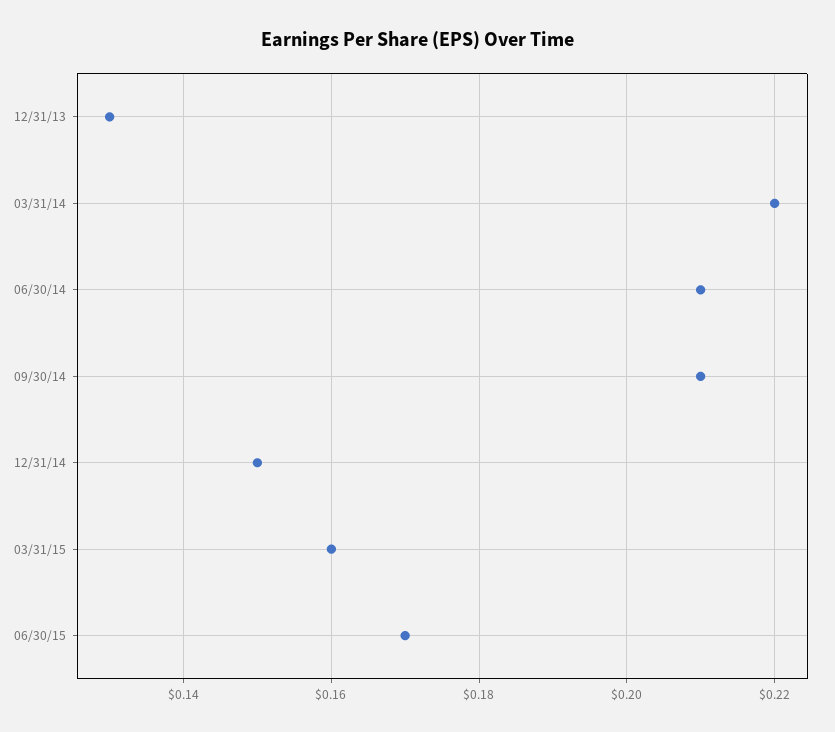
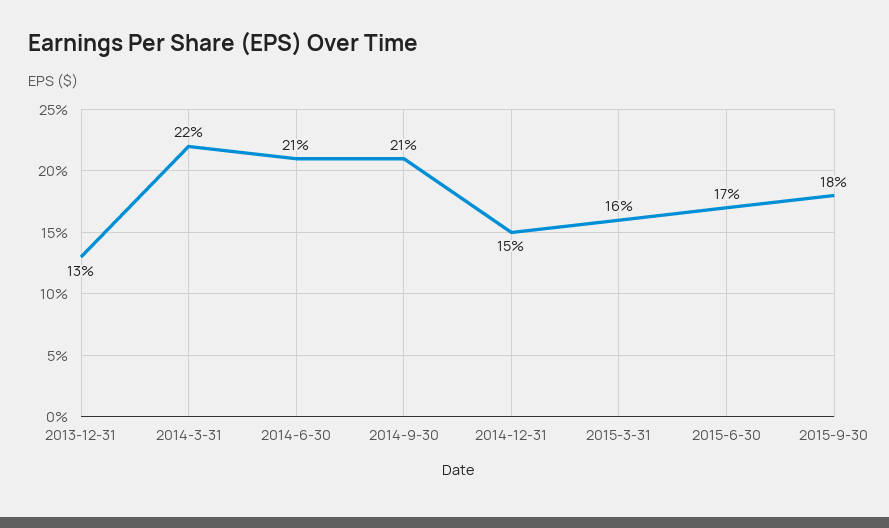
2015-9-30: none -> 0.18

